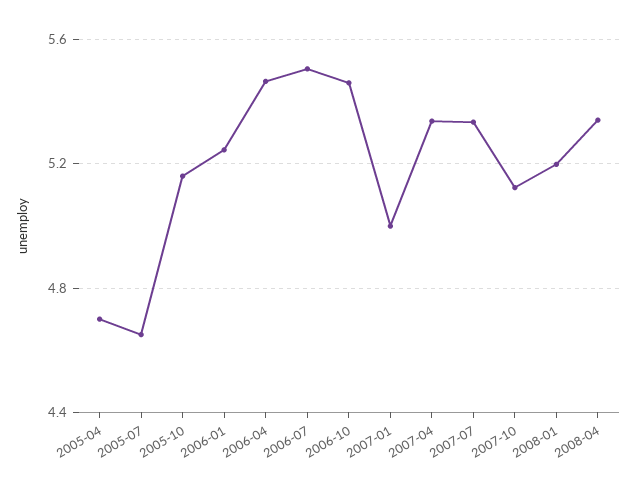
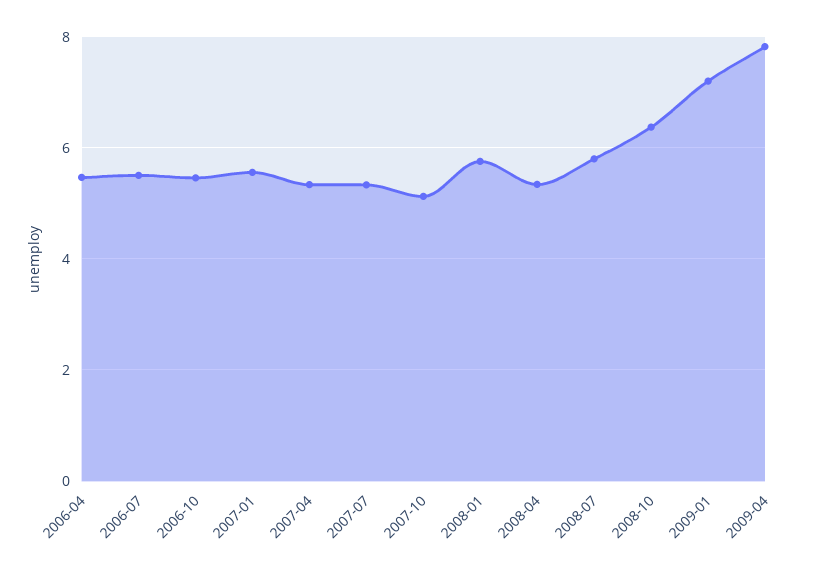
2005-04: 4.7 -> none
2005-07: 4.65 -> none
2005-10: 5.15 -> none
2006-01: 5.25 -> none
2007-01: 5 -> 5.6
2008-01: 5.2 -> 5.8
2008-07: none -> 5.8
2008-10: none -> 6.4
2009-01: none -> 7.2
2009-04: none -> 7.8

